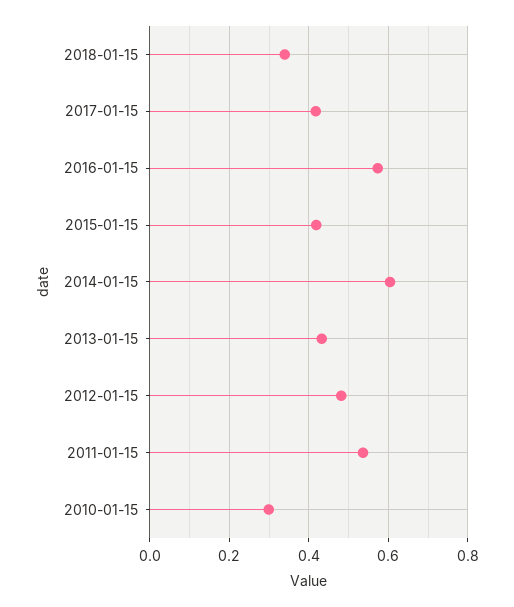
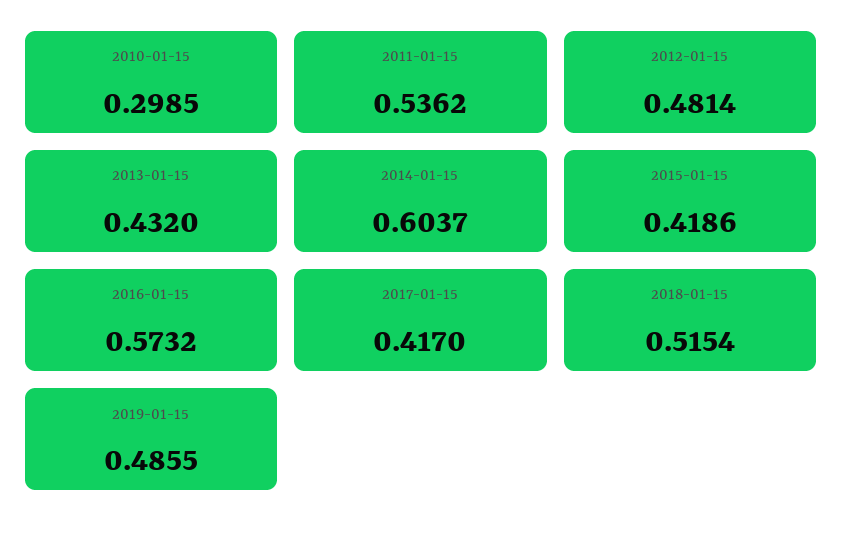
2018-01-15: 0.34 -> 0.5154
2019-01-15: none -> 0.4855

